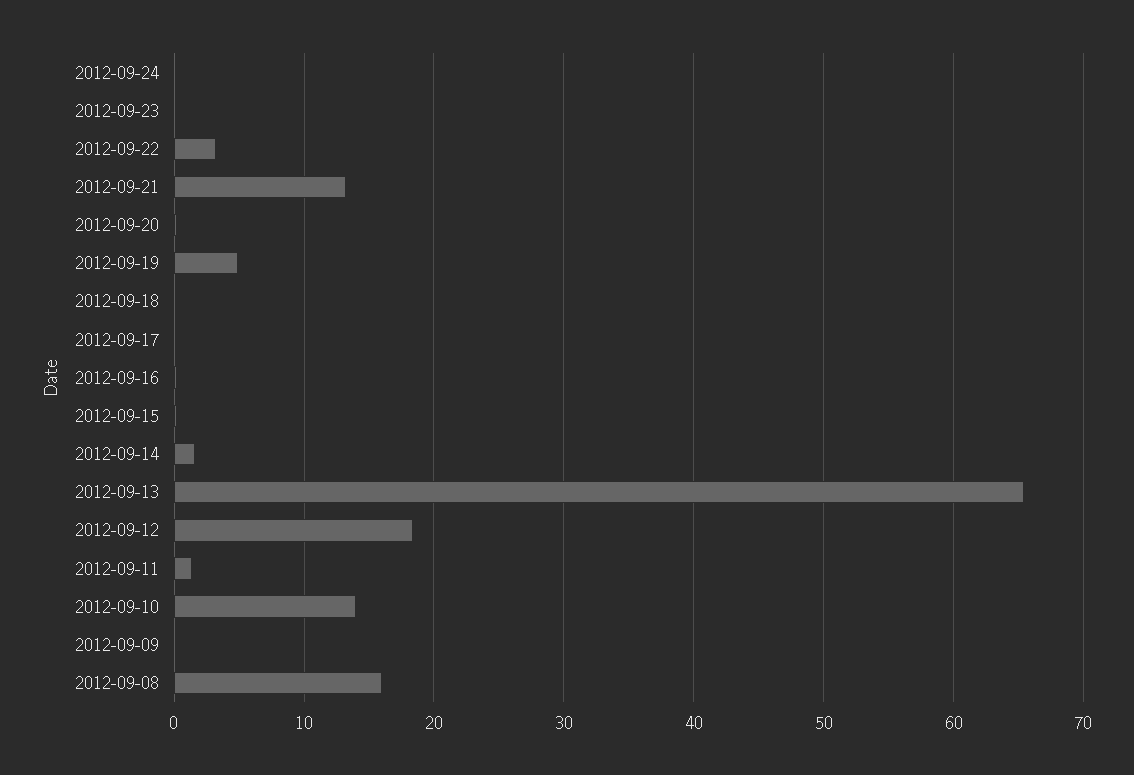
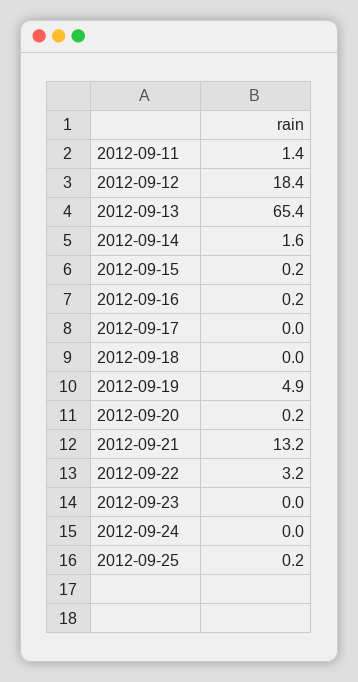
2012-09-10: 14 -> none
2012-09-09: 0 -> none
2012-09-08: 16 -> none
2012-09-25: none -> 0.2

